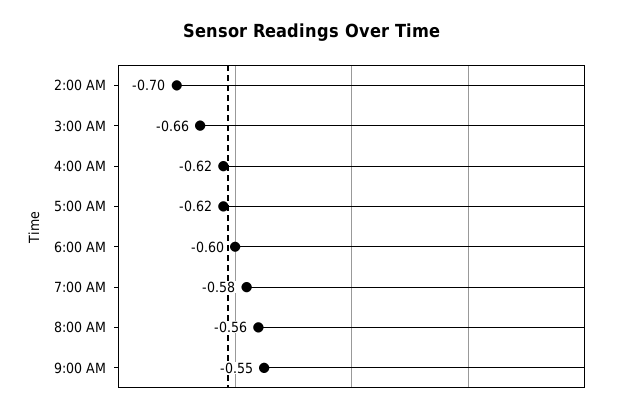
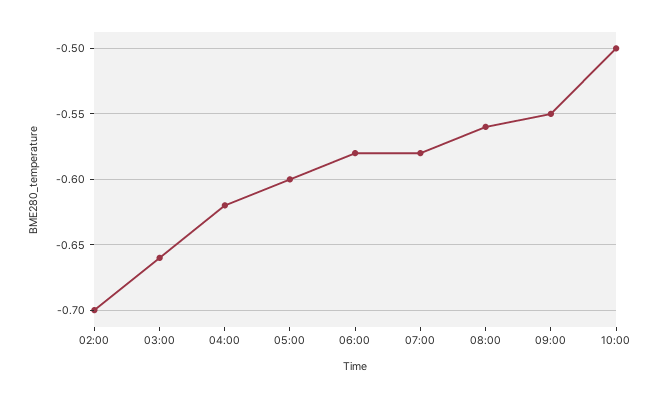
5:00 AM: -0.62 -> -0.6
6:00 AM: -0.6 -> -0.58
10:00: none -> -0.5

